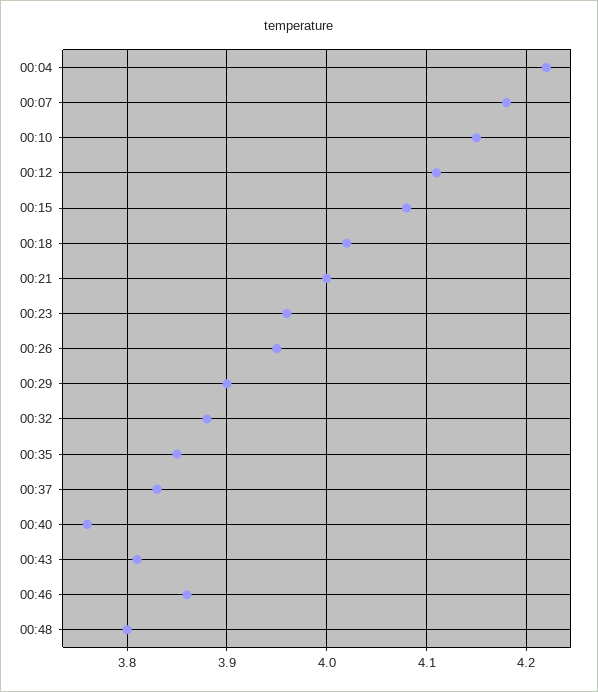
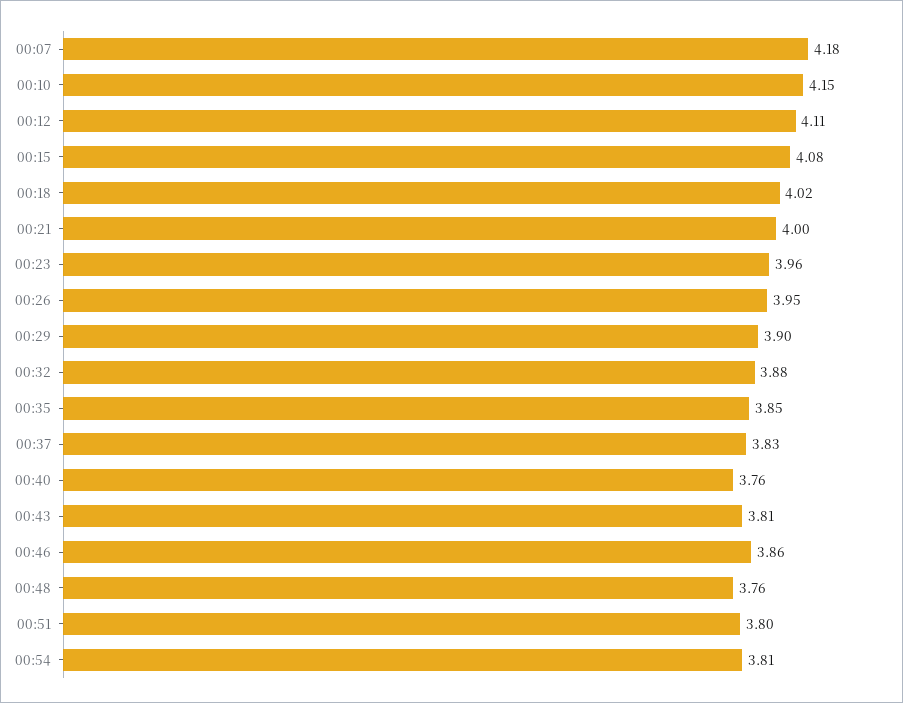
00:04: 4.22 -> none
00:48: 3.8 -> 3.76
00:51: none -> 3.8
00:54: none -> 3.81

